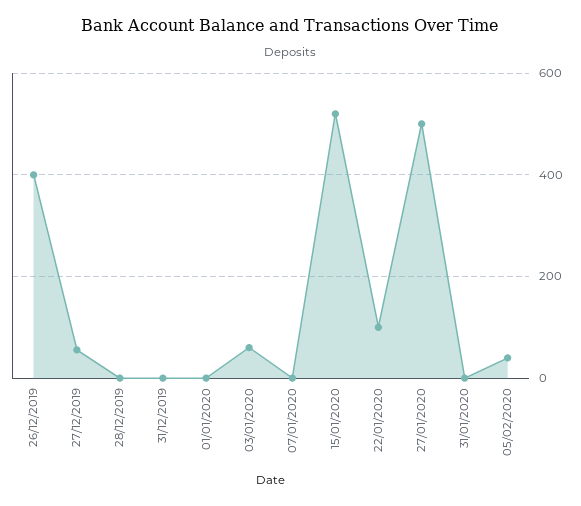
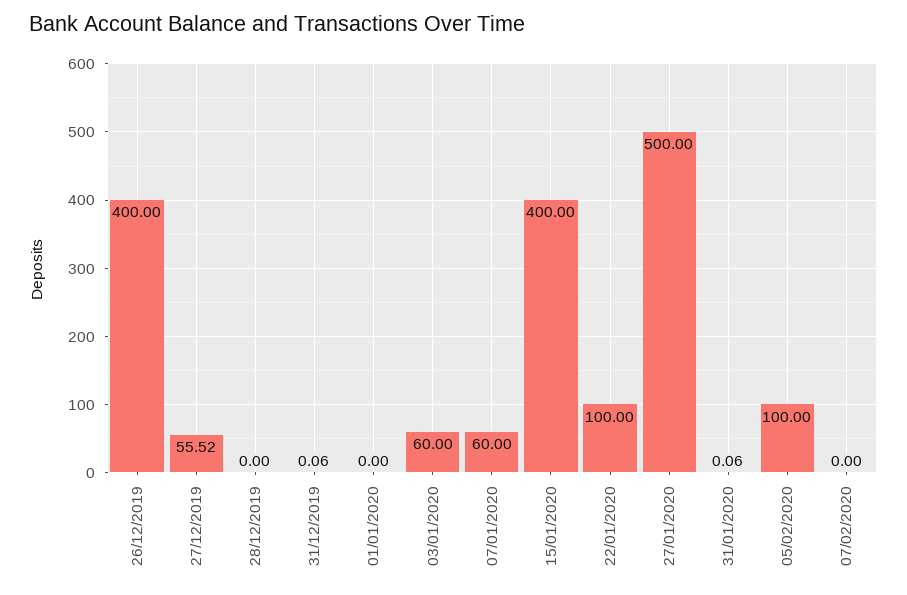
07/01/2020: 0 -> 60
15/01/2020: 520 -> 400
05/02/2020: 40 -> 100
07/02/2020: none -> 0

